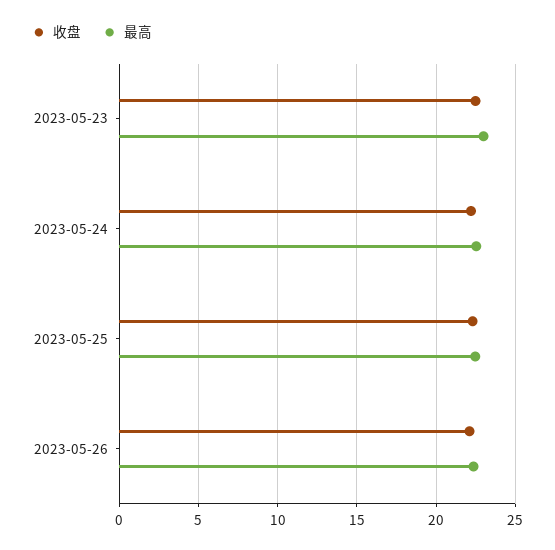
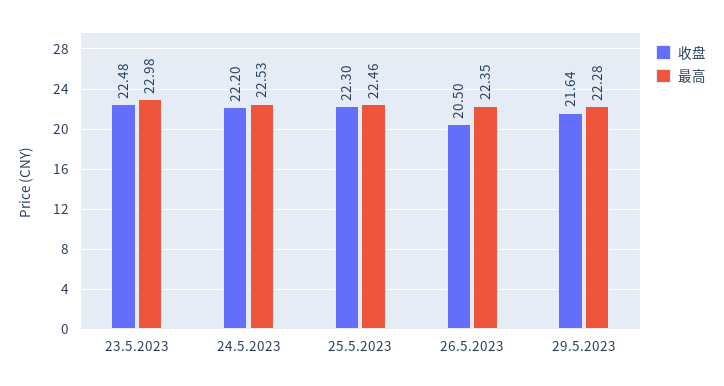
收盘, 2023-05-26: 22 -> 20.5
收盘, 29.5.2023: none -> 21.64
最高, 29.5.2023: none -> 22.28

